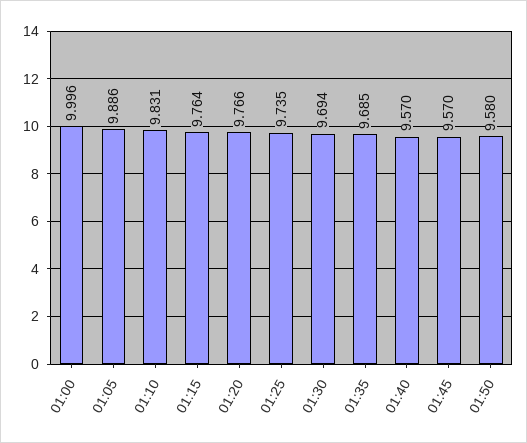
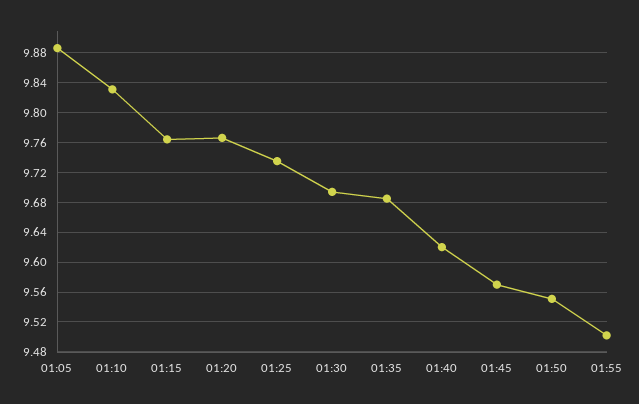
01:00: 9.996 -> none
01:40: 9.57 -> 9.62
01:50: 9.58 -> 9.55
01:55: none -> 9.5

